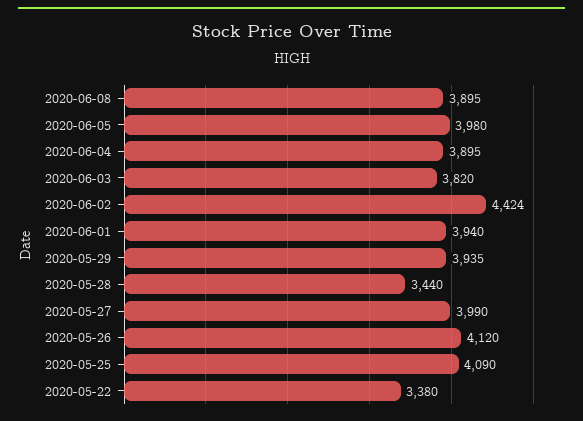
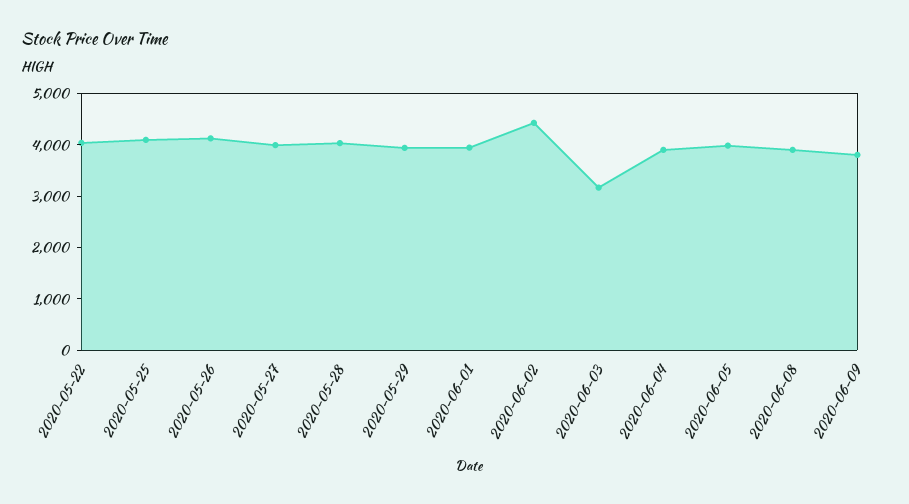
2020-06-03: 3820 -> 3200
2020-05-28: 3440 -> 4000
2020-05-22: 3380 -> 4000
2020-06-09: none -> 3800

